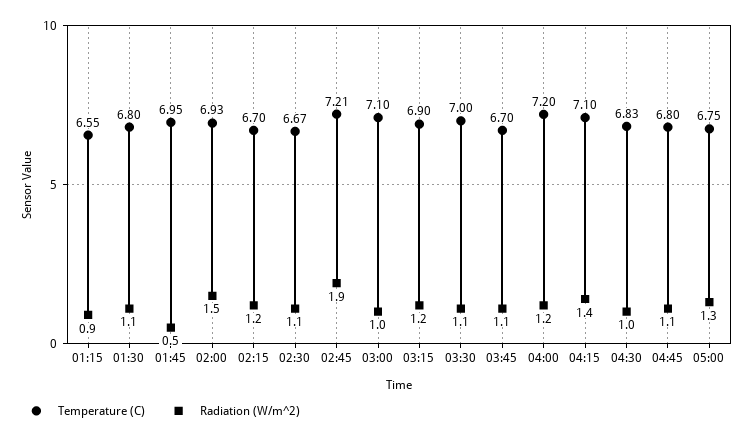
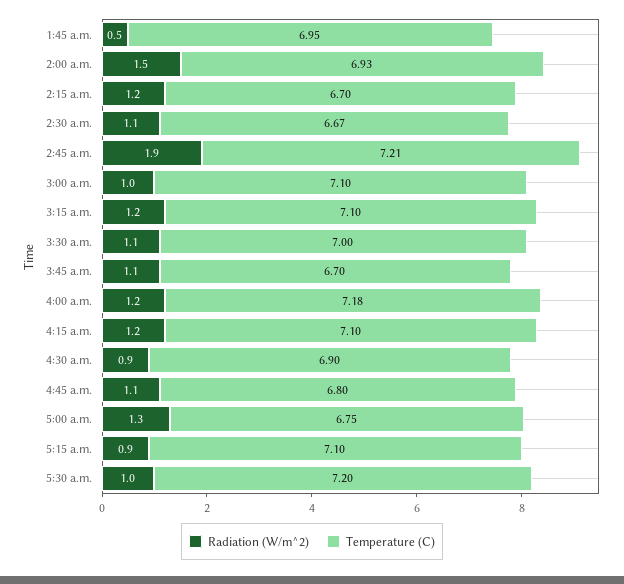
Temperature (C), 01:15: 6.55 -> none
Radiation (W/m^2), 01:15: 0.9 -> none
Temperature (C), 01:30: 6.8 -> none
Radiation (W/m^2), 01:30: 1.1 -> none
Temperature (C), 03:15: 6.9 -> 7.1
Temperature (C), 04:00: 7.2 -> 7.18
Radiation (W/m^2), 04:15: 1.4 -> 1.2
Temperature (C), 04:30: 6.83 -> 6.9
Radiation (W/m^2), 04:30: 1 -> 0.9
Radiation (W/m^2), 5:15 a.m.: none -> 0.9
Temperature (C), 5:15 a.m.: none -> 7.1
Radiation (W/m^2), 5:30 a.m.: none -> 1
Temperature (C), 5:30 a.m.: none -> 7.2

